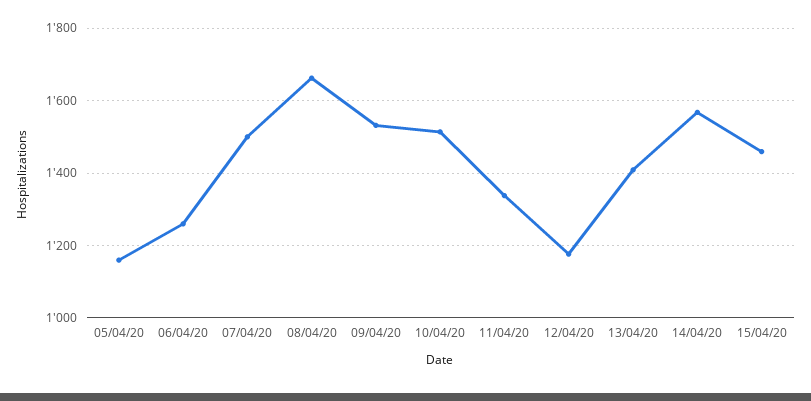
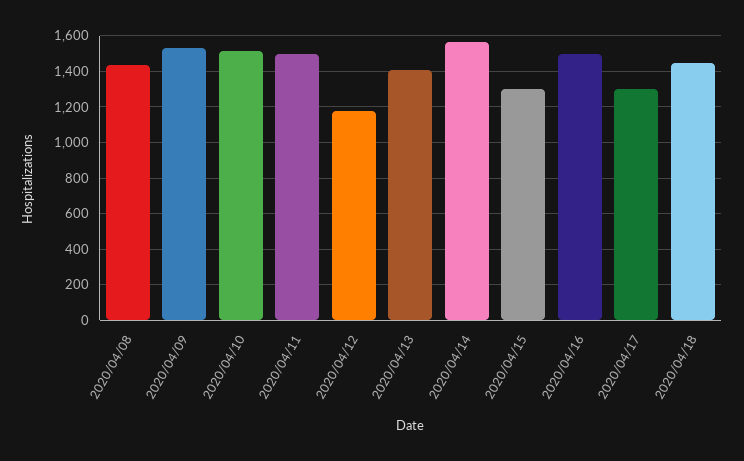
05/04/20: 1160 -> none
06/04/20: 1260 -> none
07/04/20: 1500 -> none
08/04/20: 1660 -> 1450
11/04/20: 1340 -> 1500
15/04/20: 1460 -> 1300
2020/04/16: none -> 1500
2020/04/17: none -> 1300
2020/04/18: none -> 1450

